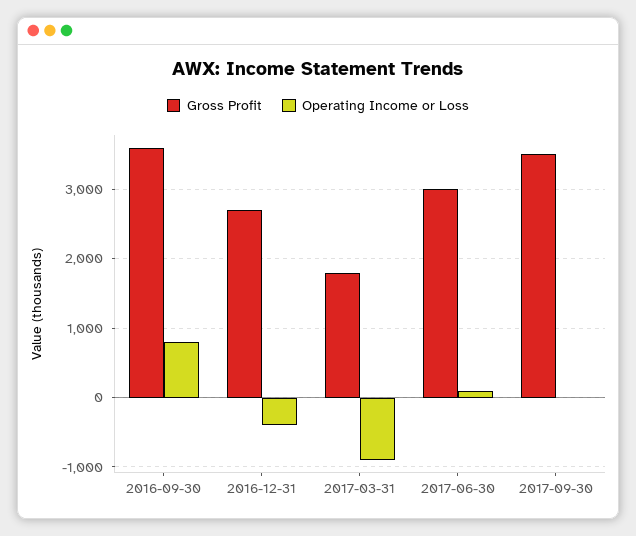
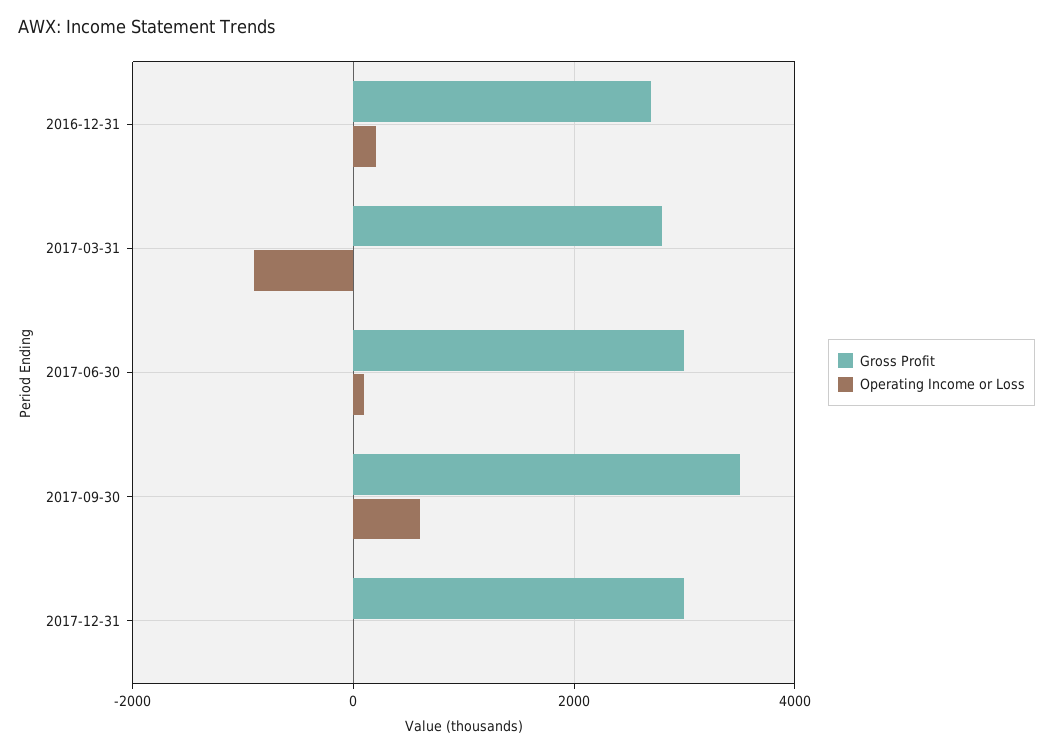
Gross Profit, 2016-09-30: 3600 -> none
Operating Income or Loss, 2016-09-30: 800 -> none
Operating Income or Loss, 2016-12-31: -400 -> 200
Gross Profit, 2017-03-31: 1800 -> 2800
Operating Income or Loss, 2017-09-30: 0 -> 600
Gross Profit, 2017-12-31: none -> 3000
Operating Income or Loss, 2017-12-31: none -> 0

